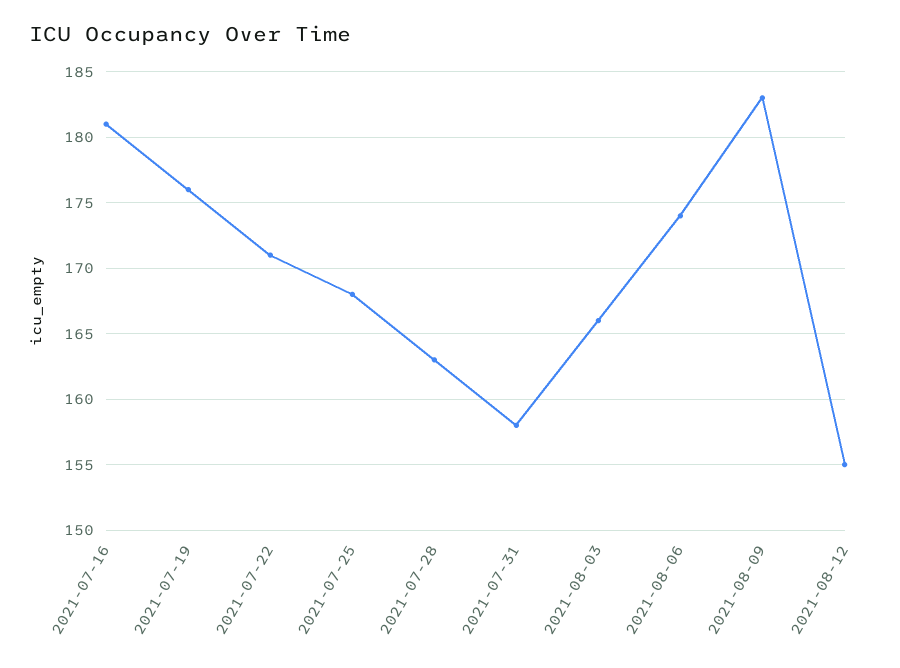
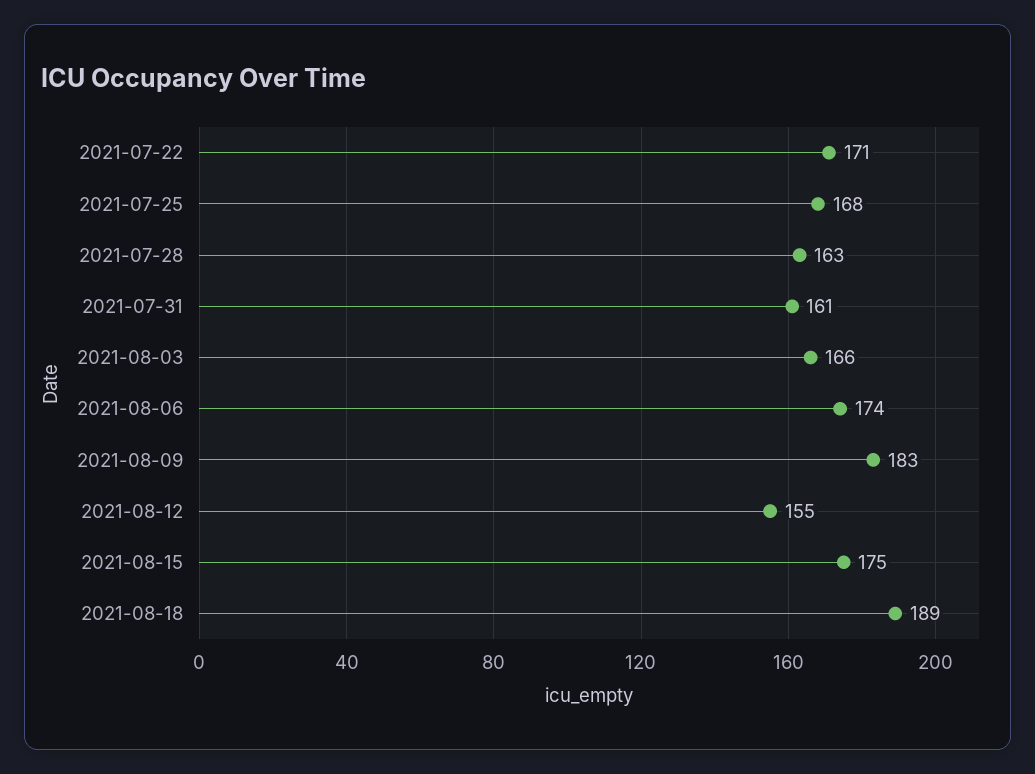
2021-07-16: 181 -> none
2021-07-19: 176 -> none
2021-07-31: 158 -> 161
2021-08-15: none -> 175
2021-08-18: none -> 189

